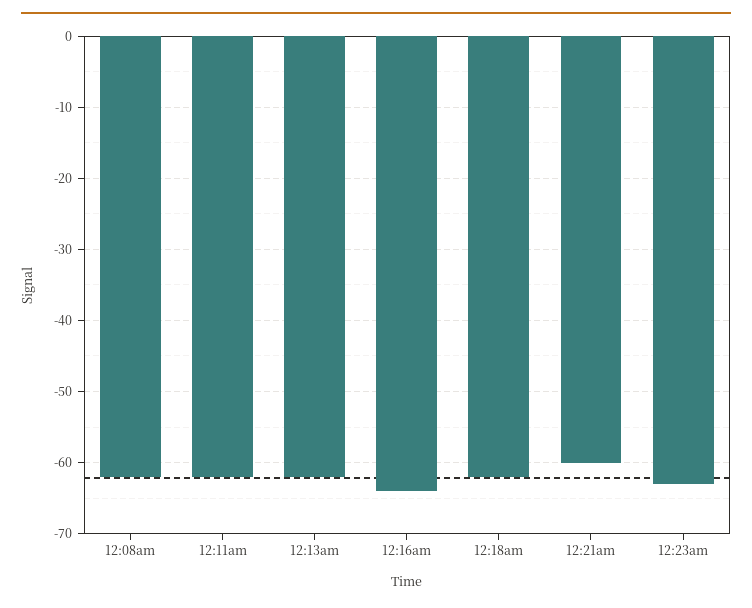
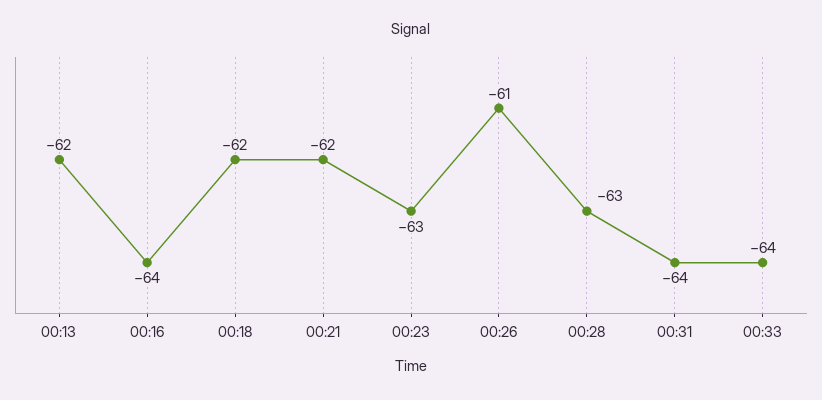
12:08am: -62 -> none
12:11am: -62 -> none
12:21am: -60 -> -62
00:26: none -> -61
00:28: none -> -63
00:31: none -> -64
00:33: none -> -64

